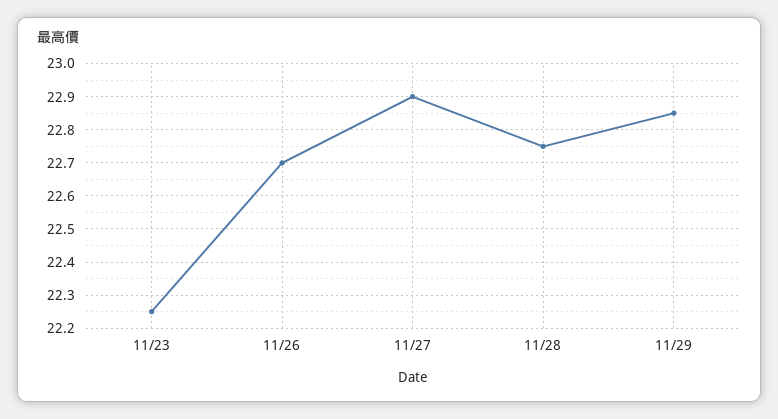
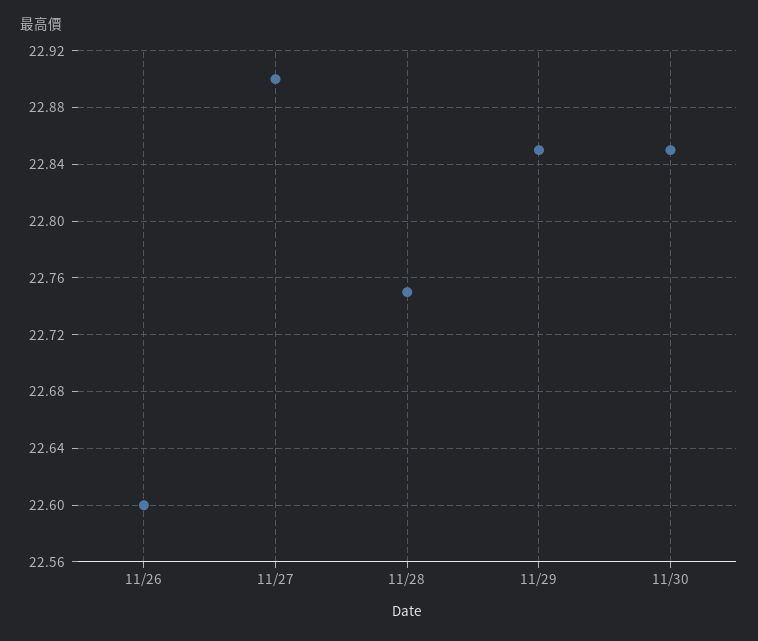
11/23: 22.25 -> none
11/26: 22.7 -> 22.6
11/30: none -> 22.85

